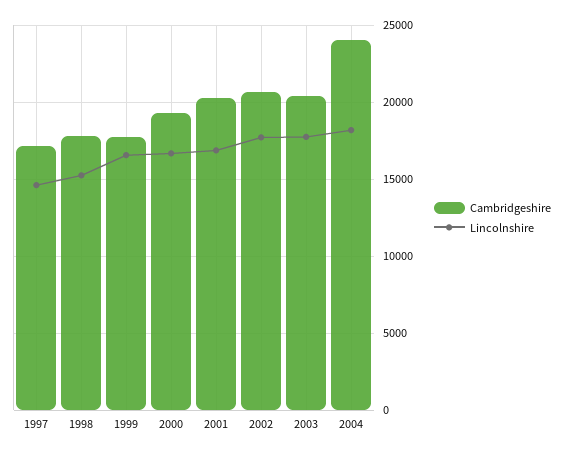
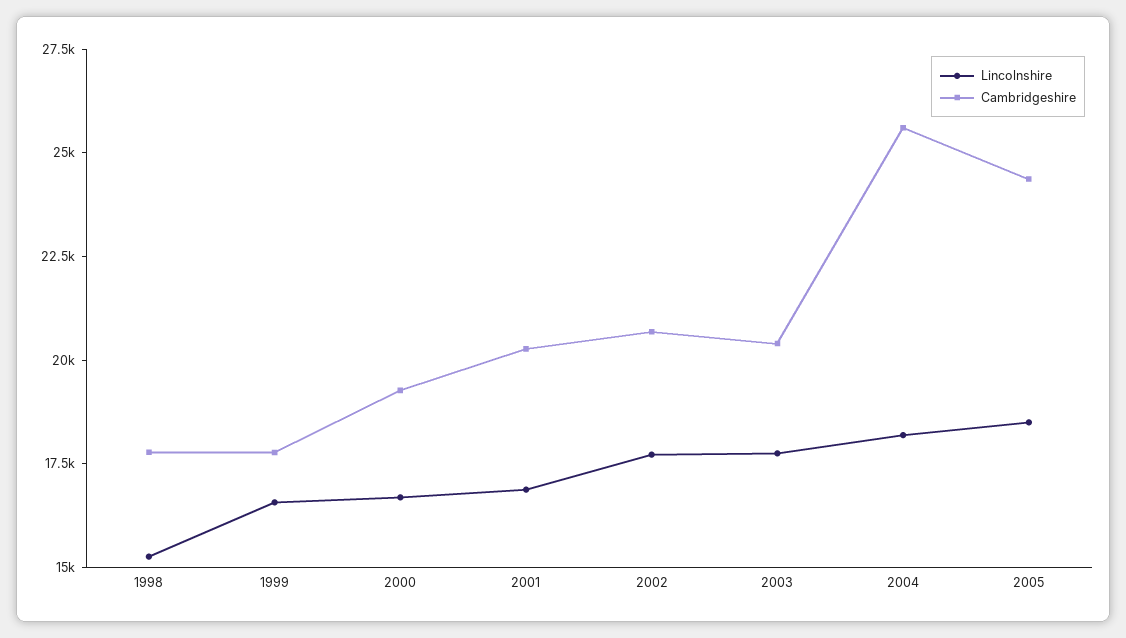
Cambridgeshire, 1997: 17000 -> none
Lincolnshire, 1997: 14500 -> none
Cambridgeshire, 2004: 24000 -> 25500
Lincolnshire, 2005: none -> 18500
Cambridgeshire, 2005: none -> 24500

